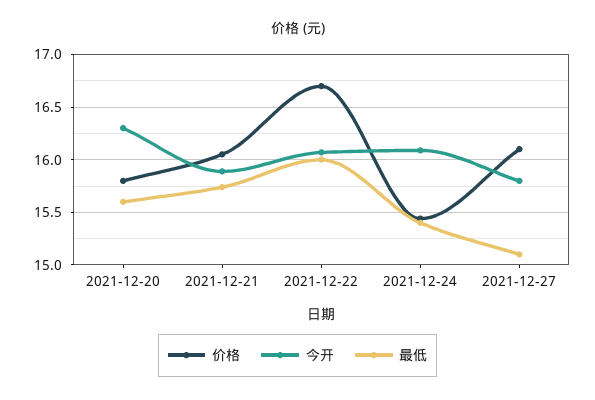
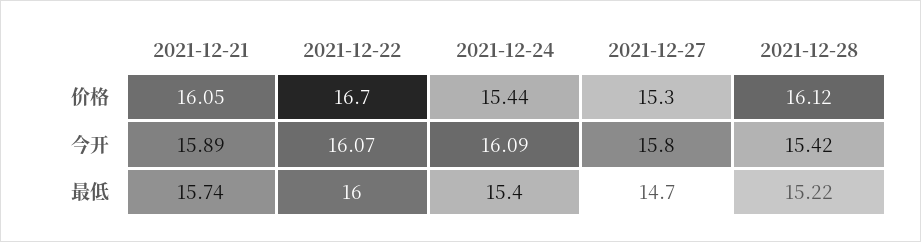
价格, 2021-12-20: 15.8 -> none
今开, 2021-12-20: 16.3 -> none
最低, 2021-12-20: 15.6 -> none
价格, 2021-12-27: 16.1 -> 15.3
最低, 2021-12-27: 15.1 -> 14.7
价格, 2021-12-28: none -> 16.12
今开, 2021-12-28: none -> 15.42
最低, 2021-12-28: none -> 15.22

